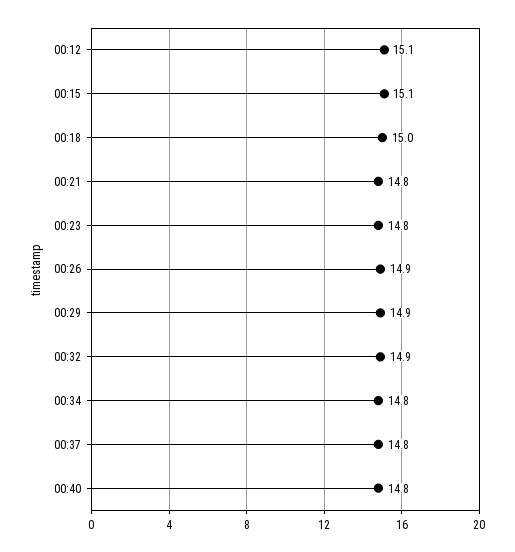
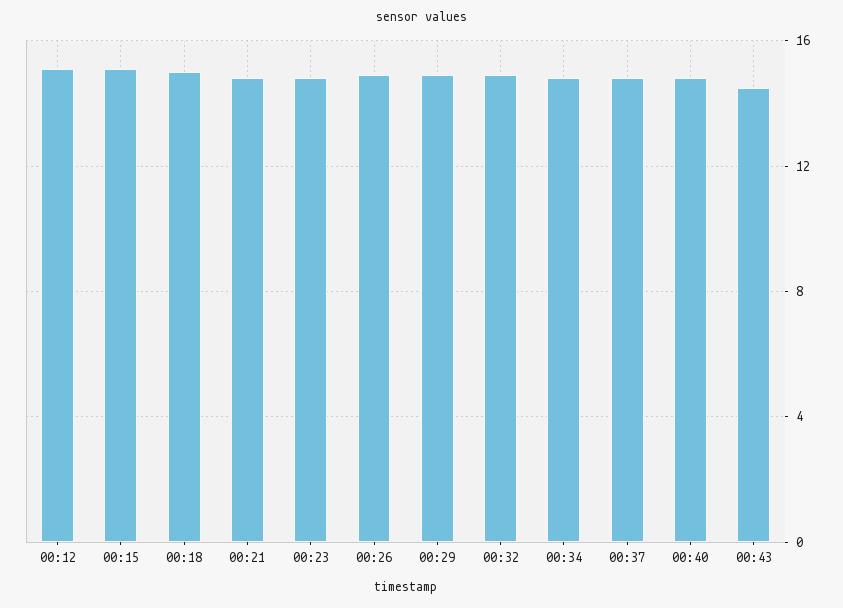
00:43: none -> 14.5

